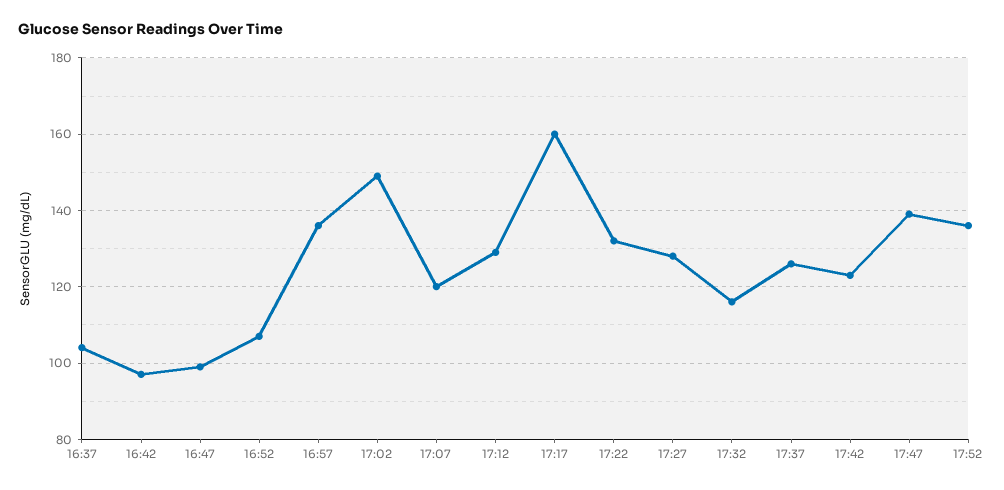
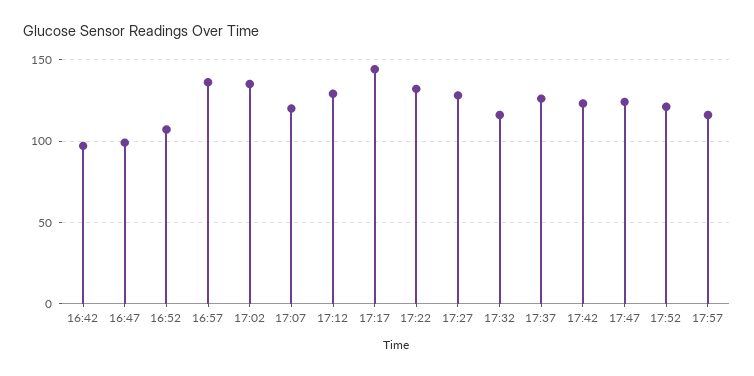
16:37: 105 -> none
17:02: 150 -> 135
17:17: 160 -> 145
17:47: 140 -> 125
17:52: 135 -> 120
17:57: none -> 115

